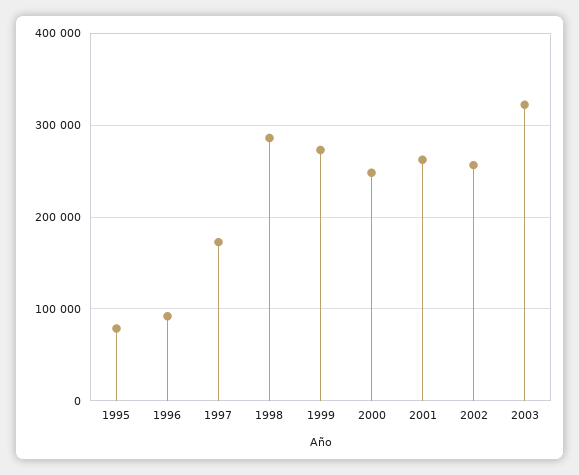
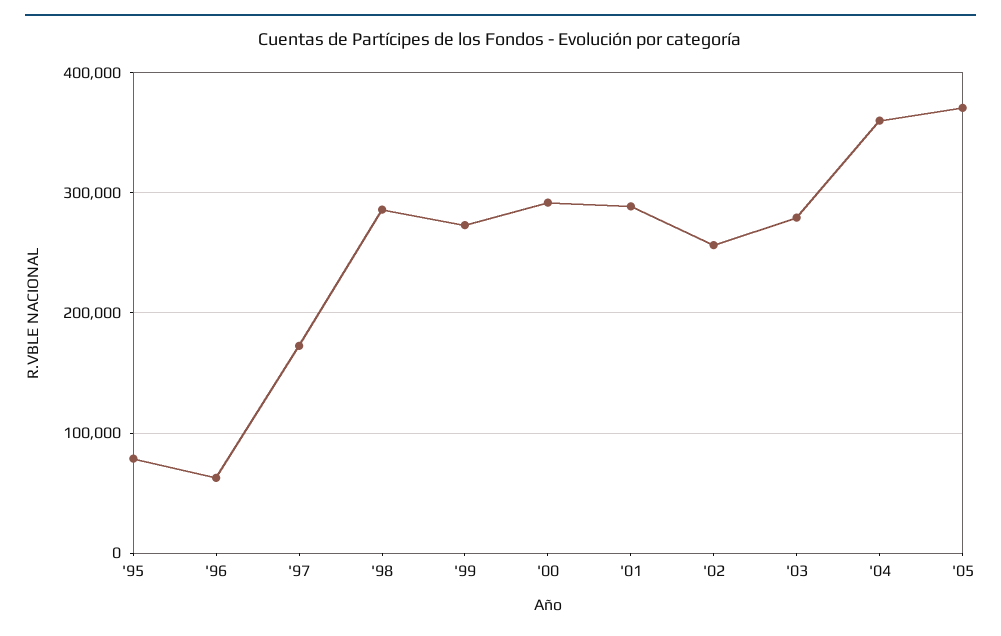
1996: 90000 -> 60000
2000: 250000 -> 290000
2001: 260000 -> 290000
2003: 320000 -> 280000
'04: none -> 360000
'05: none -> 370000

